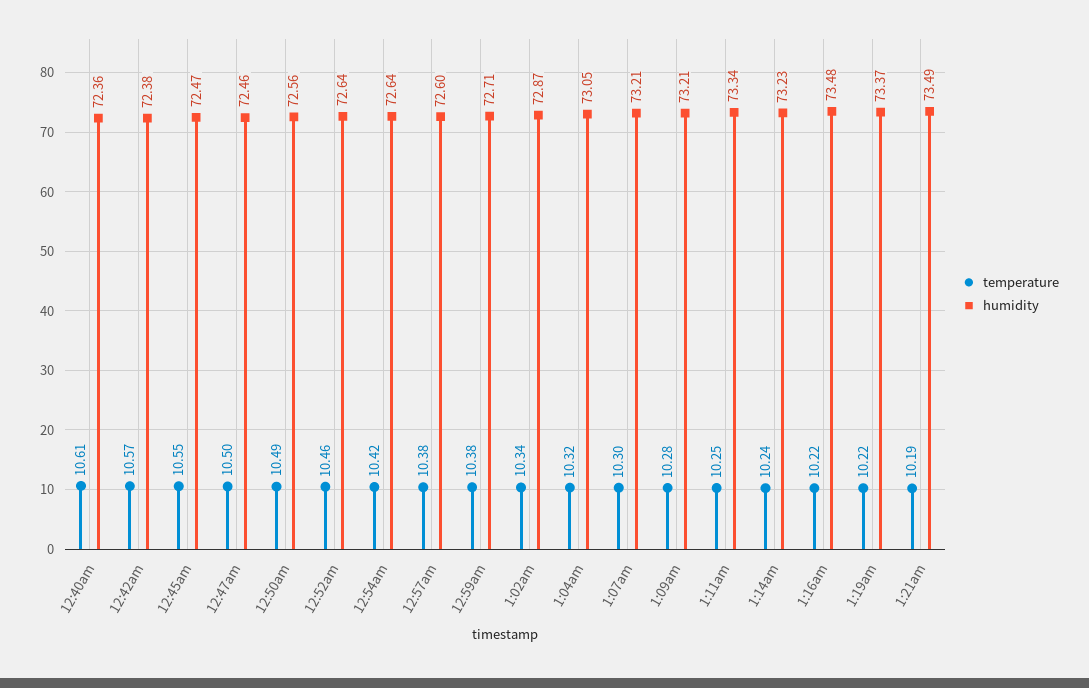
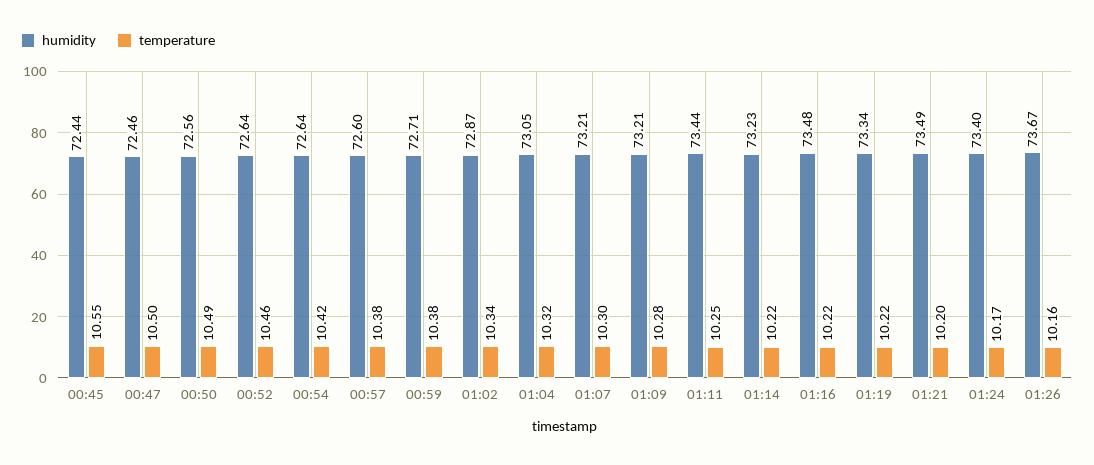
temperature, 12:40am: 10.61 -> none
humidity, 12:40am: 72.36 -> none
temperature, 12:42am: 10.57 -> none
humidity, 12:42am: 72.38 -> none
humidity, 12:45am: 72.47 -> 72.44
humidity, 1:11am: 73.34 -> 73.44
temperature, 1:14am: 10.24 -> 10.22
humidity, 1:19am: 73.37 -> 73.34
temperature, 1:21am: 10.19 -> 10.2
humidity, 01:24: none -> 73.4
temperature, 01:24: none -> 10.17
humidity, 01:26: none -> 73.67
temperature, 01:26: none -> 10.16

